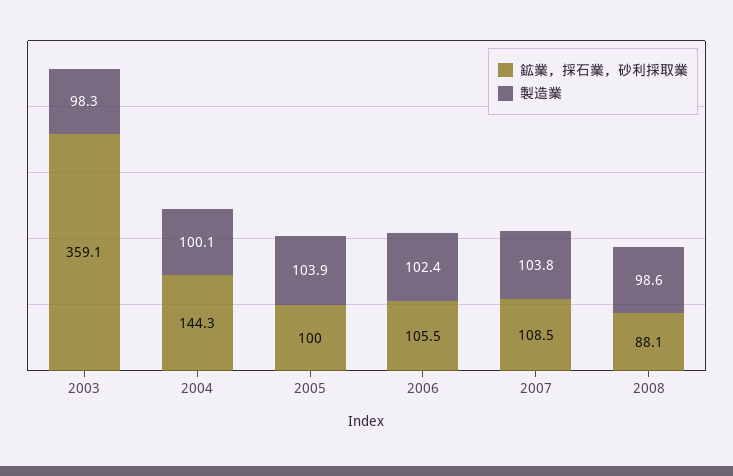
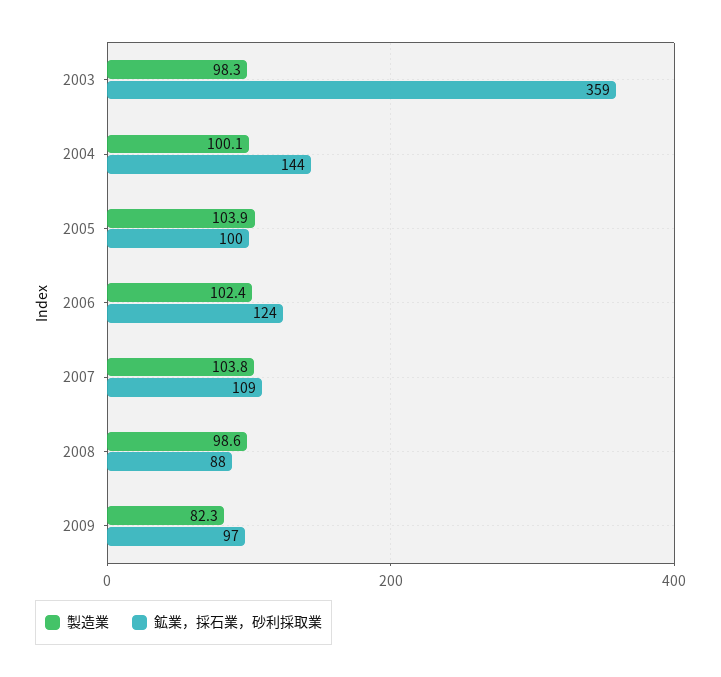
鉱業，採石業，砂利採取業, 2006: 105.5 -> 124
製造業, 2009: none -> 82.3
鉱業，採石業，砂利採取業, 2009: none -> 97

